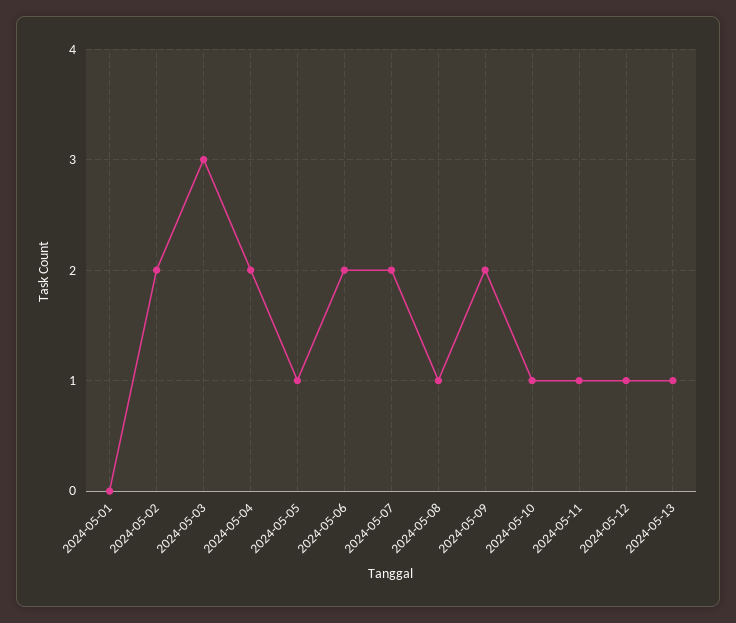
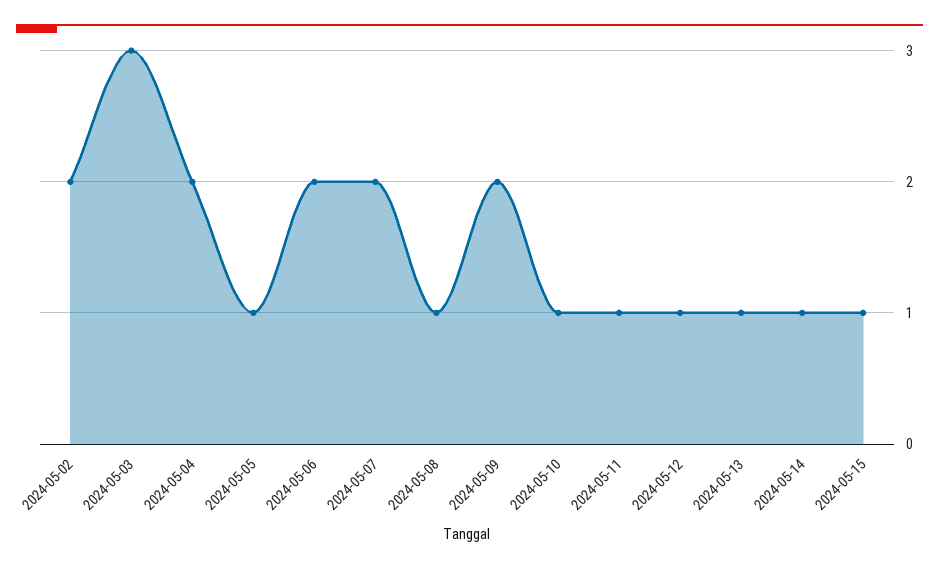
2024-05-01: 0 -> none
2024-05-14: none -> 1
2024-05-15: none -> 1

